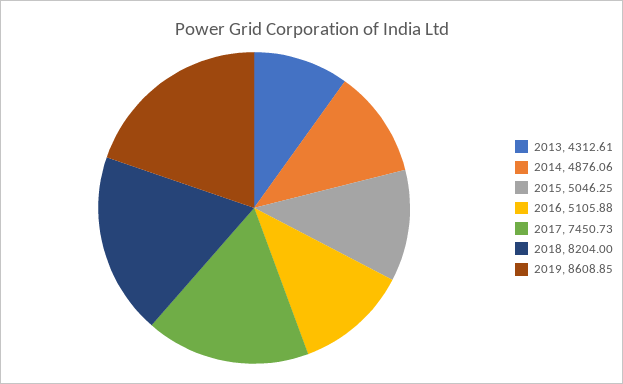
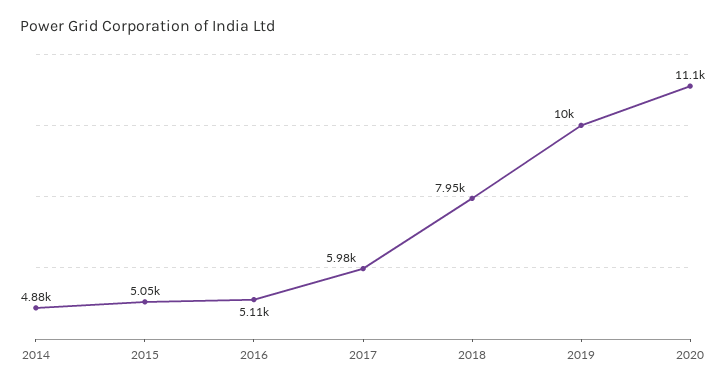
2013: 4312.61 -> none
2017: 7450.73 -> 5980
2018: 8204 -> 7950
2019: 8608.85 -> 10000
2020: none -> 11100

